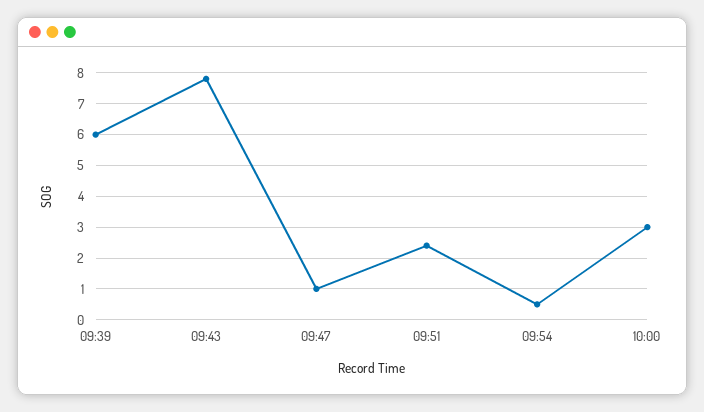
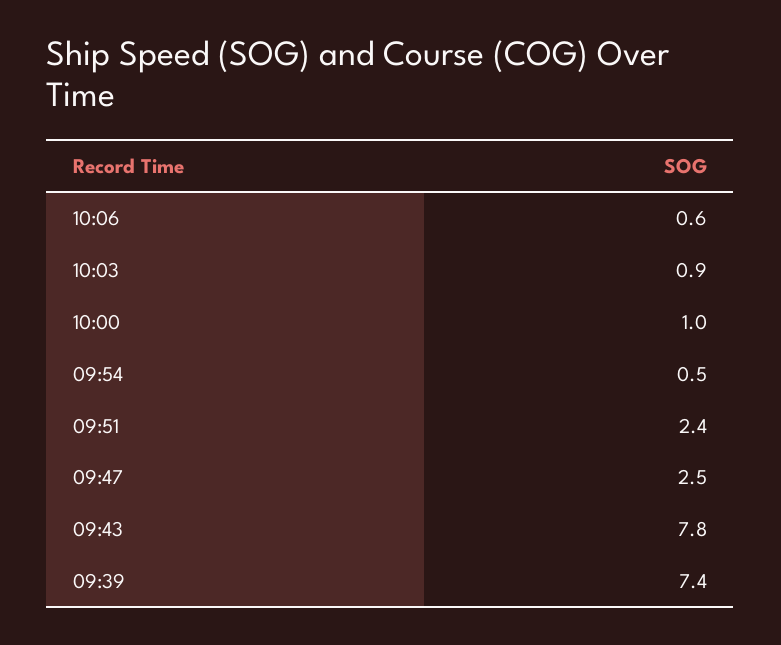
09:39: 6 -> 7.4
09:47: 1 -> 2.5
10:00: 3 -> 1
10:06: none -> 0.6
10:03: none -> 0.9

